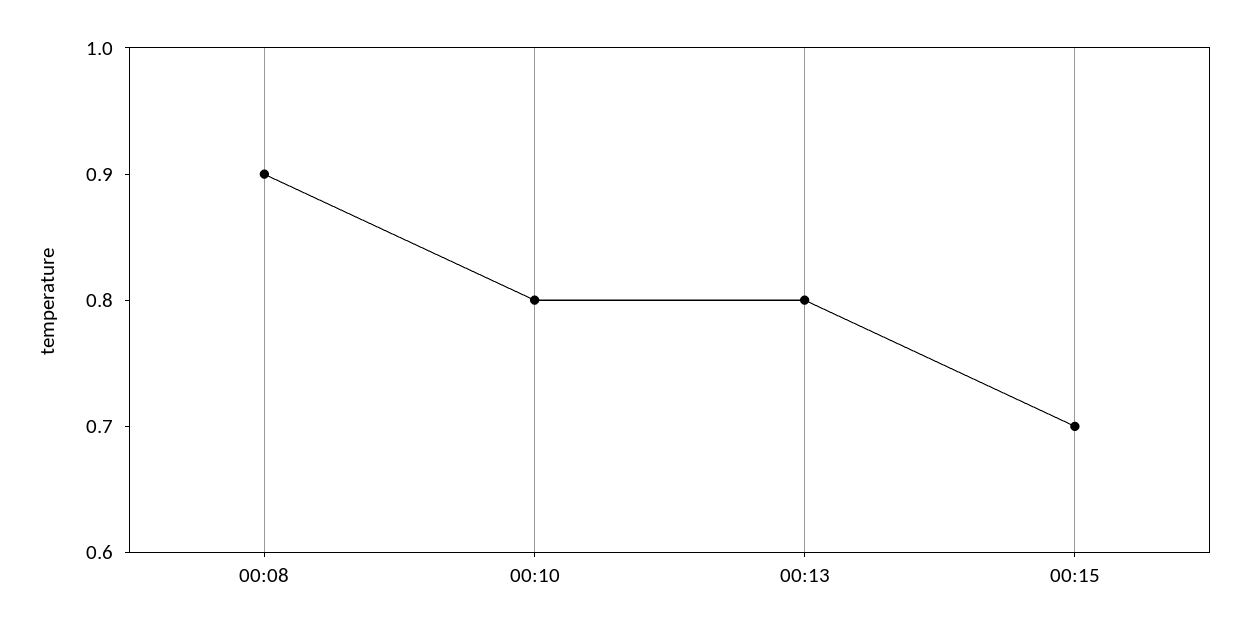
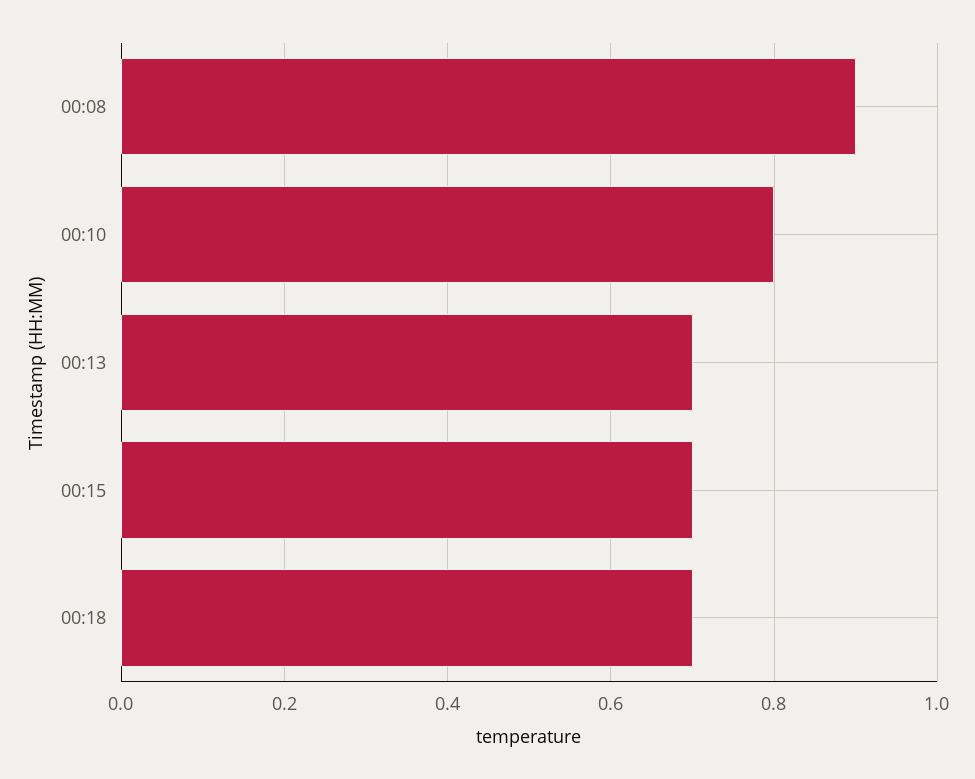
00:13: 0.8 -> 0.7
00:18: none -> 0.7

